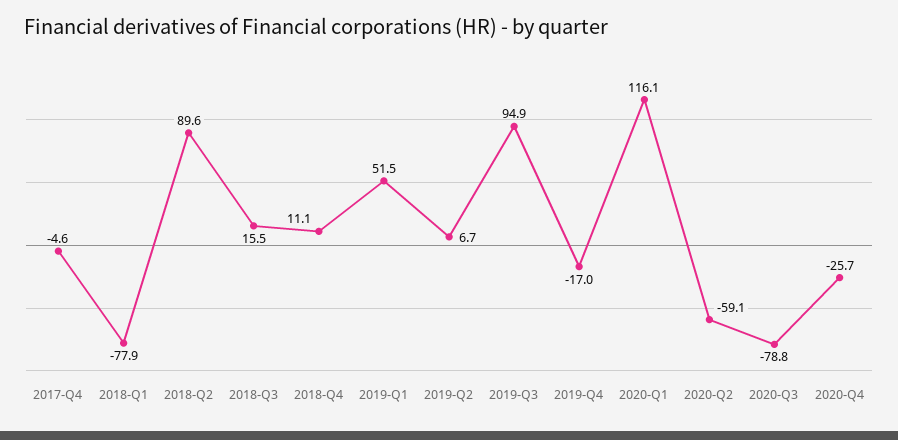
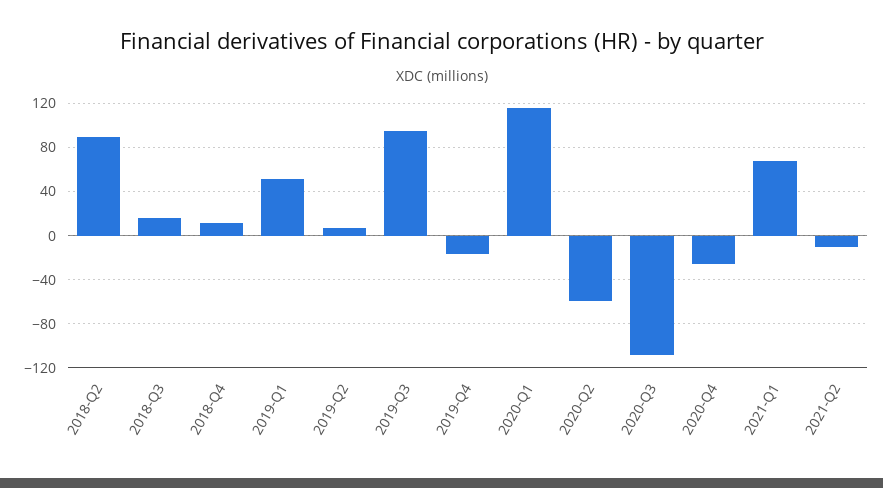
2017-Q4: -4.6 -> none
2018-Q1: -77.9 -> none
2020-Q3: -78.8 -> -110
2021-Q1: none -> 70
2021-Q2: none -> -10

